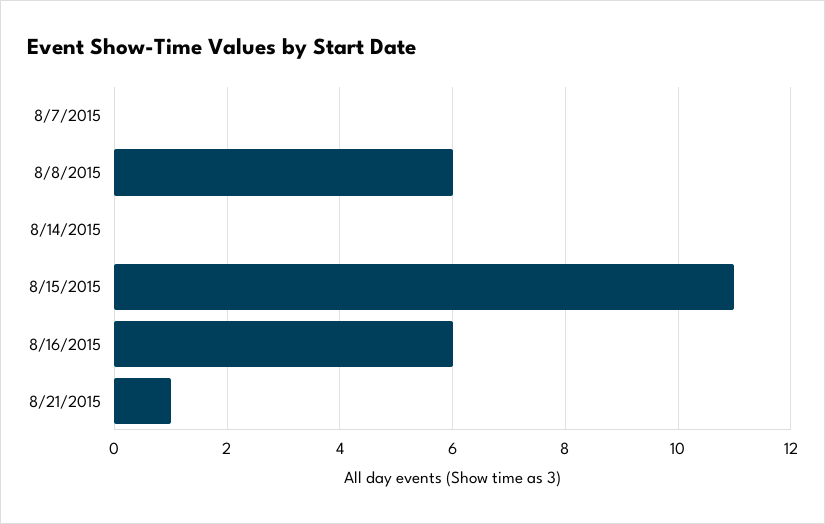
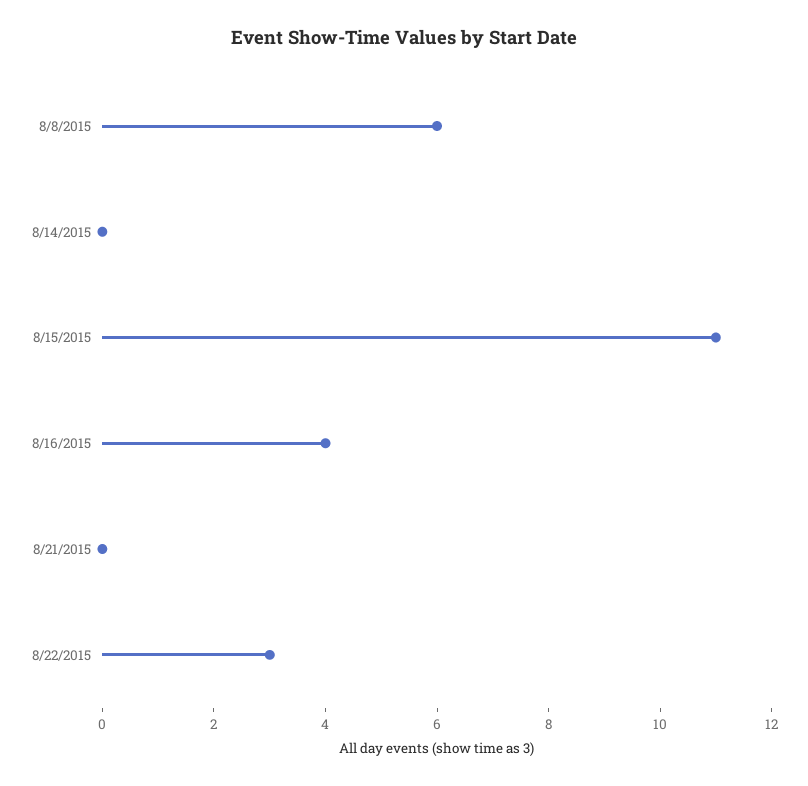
8/7/2015: 0 -> none
8/16/2015: 6 -> 4
8/21/2015: 1 -> 0
8/22/2015: none -> 3

